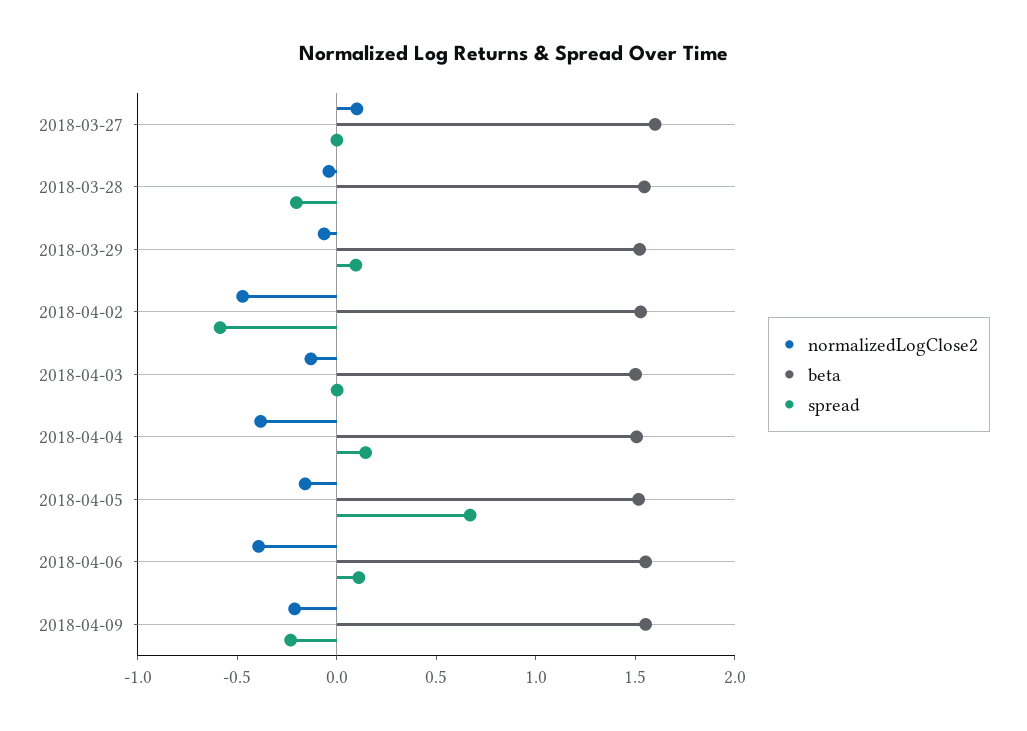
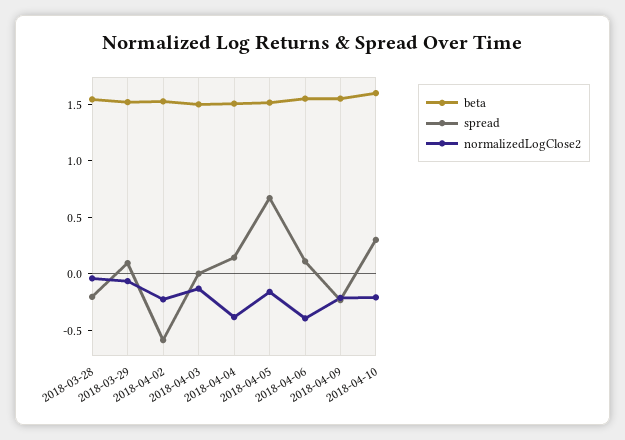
normalizedLogClose2, 2018-03-27: 0.1 -> none
beta, 2018-03-27: 1.6 -> none
spread, 2018-03-27: 0 -> none
normalizedLogClose2, 2018-04-02: -0.5 -> -0.2
beta, 2018-04-10: none -> 1.6
spread, 2018-04-10: none -> 0.3
normalizedLogClose2, 2018-04-10: none -> -0.2

